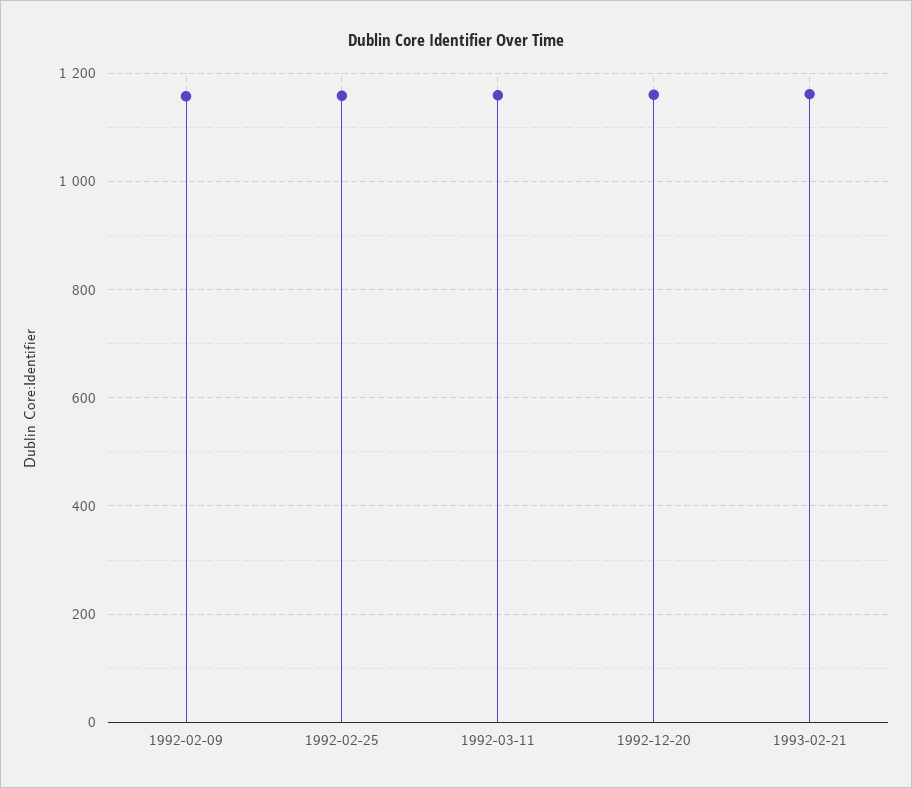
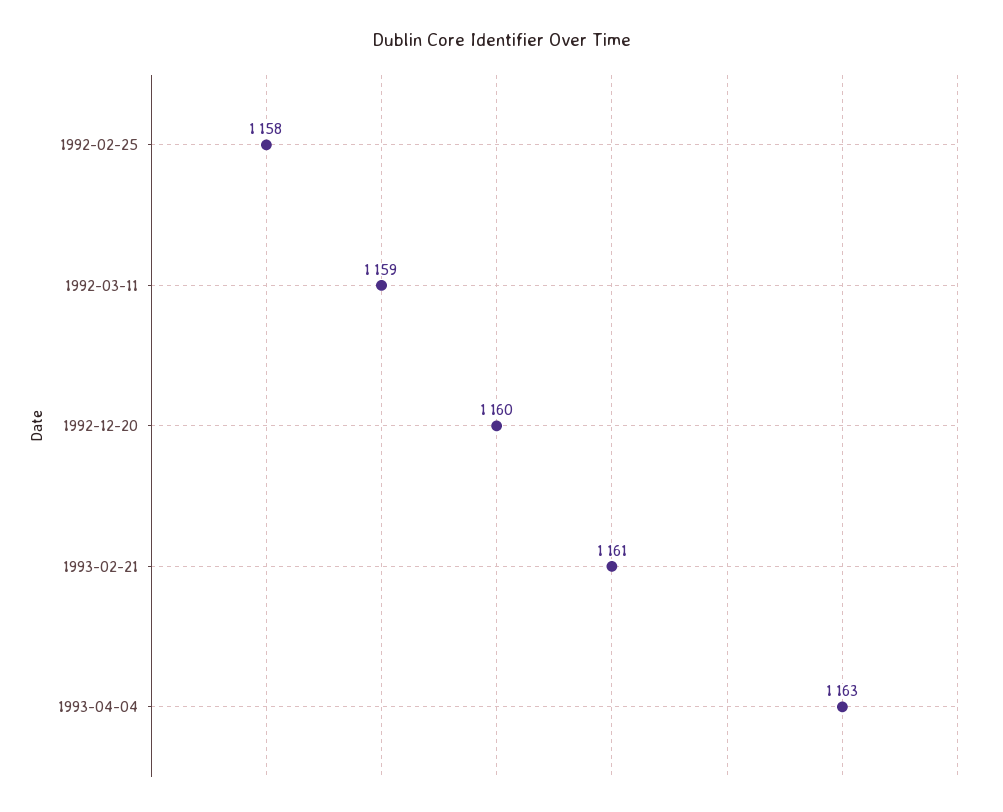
1992-02-09: 1160 -> none
1993-04-04: none -> 1163

